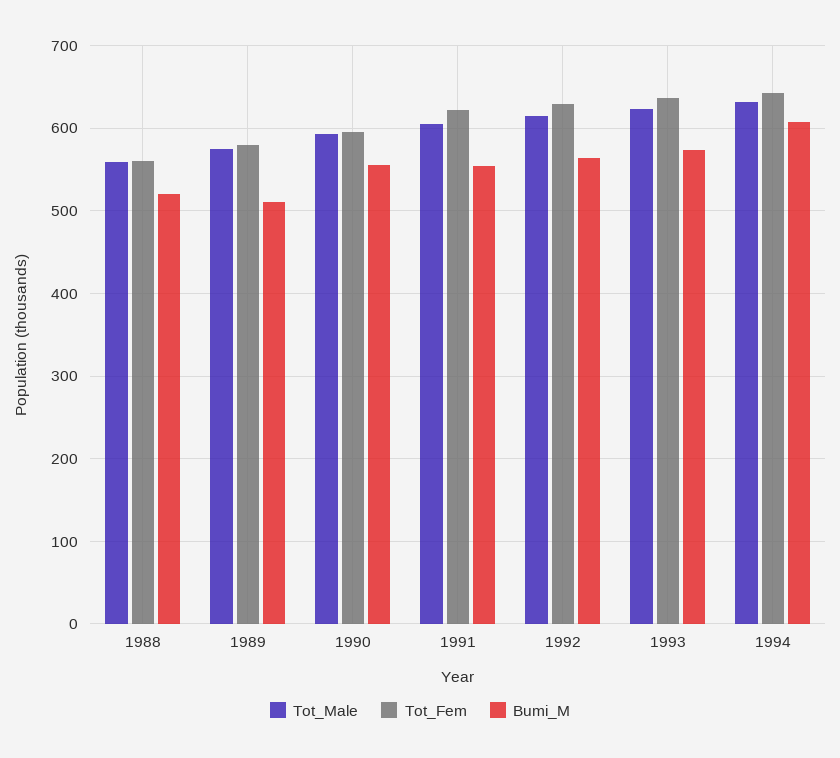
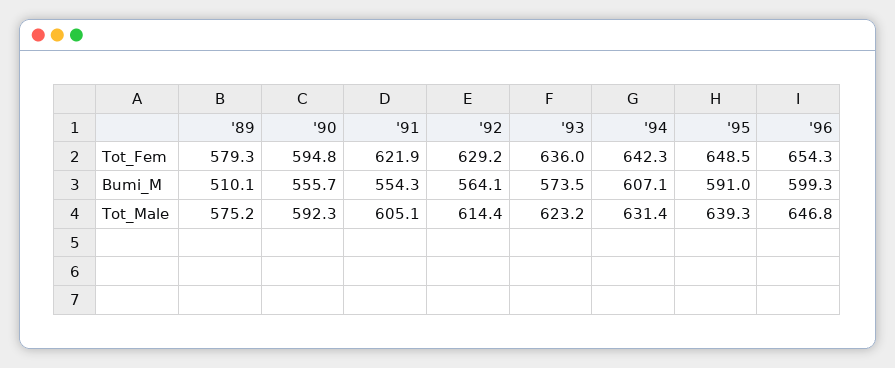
Tot_Male, 1988: 560 -> none
Tot_Fem, 1988: 560 -> none
Bumi_M, 1988: 520 -> none
Tot_Fem, '95: none -> 648.5
Tot_Fem, '96: none -> 654.3
Bumi_M, '95: none -> 591
Bumi_M, '96: none -> 599.3
Tot_Male, '95: none -> 639.3
Tot_Male, '96: none -> 646.8

